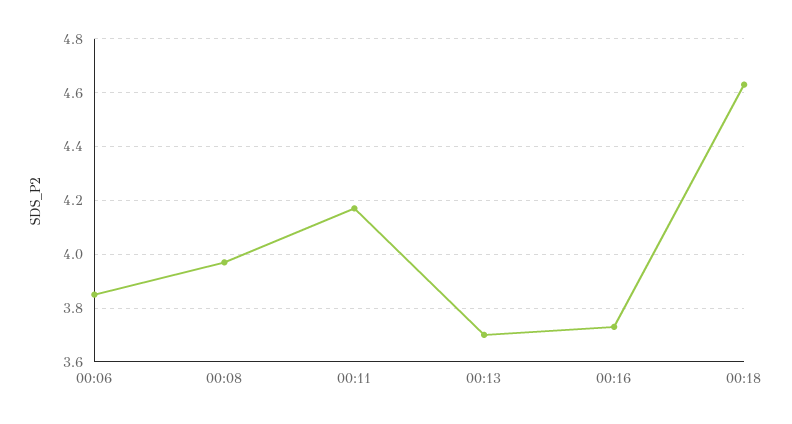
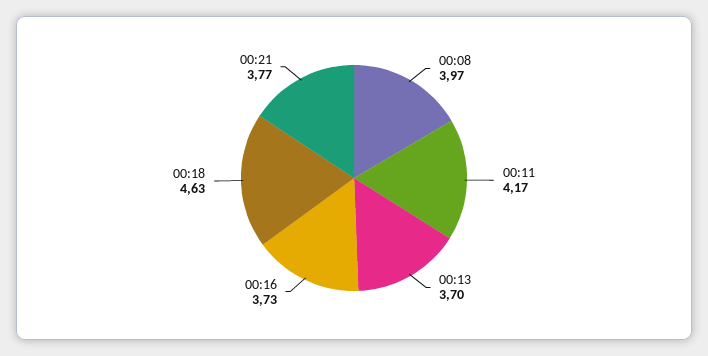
00:06: 3.85 -> none
00:21: none -> 3.77

